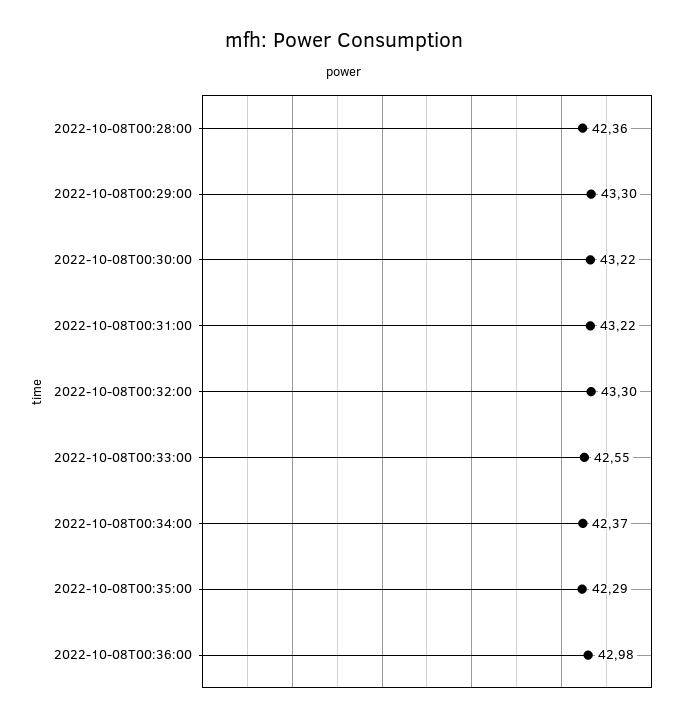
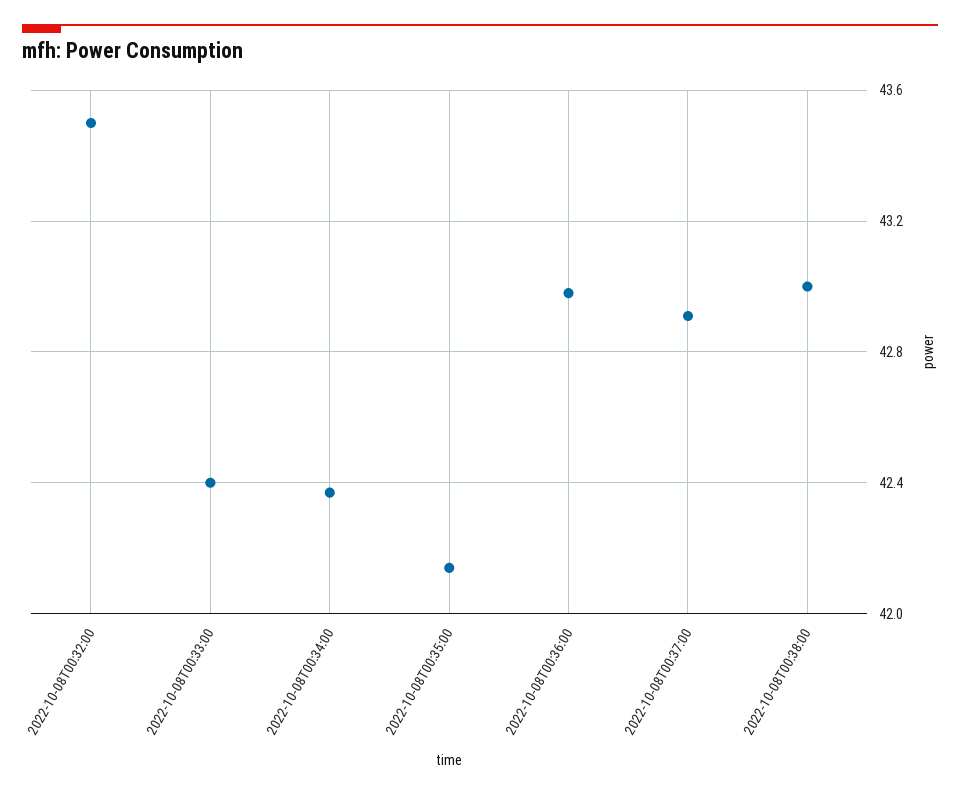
2022-10-08T00:28:00: 42.36 -> none
2022-10-08T00:29:00: 43.3 -> none
2022-10-08T00:30:00: 43.22 -> none
2022-10-08T00:31:00: 43.22 -> none
2022-10-08T00:32:00: 43.3 -> 43.5
2022-10-08T00:33:00: 42.55 -> 42.4
2022-10-08T00:35:00: 42.29 -> 42.15
2022-10-08T00:37:00: none -> 42.9
2022-10-08T00:38:00: none -> 43

